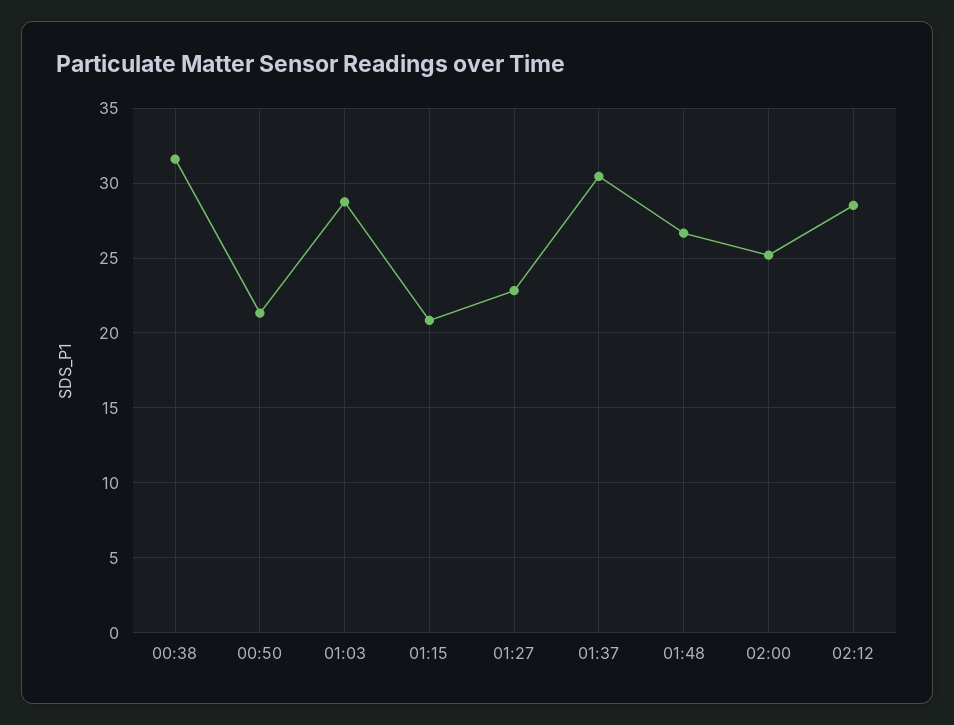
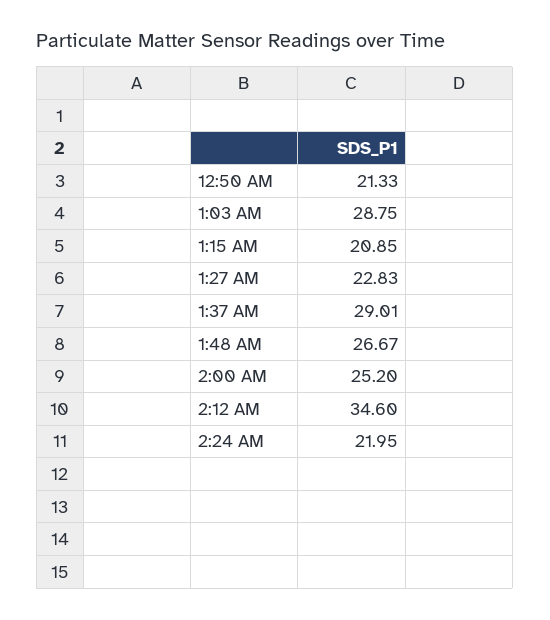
00:38: 31.5 -> none
01:37: 30.5 -> 29.01
02:12: 28.5 -> 34.6
2:24 AM: none -> 21.95

